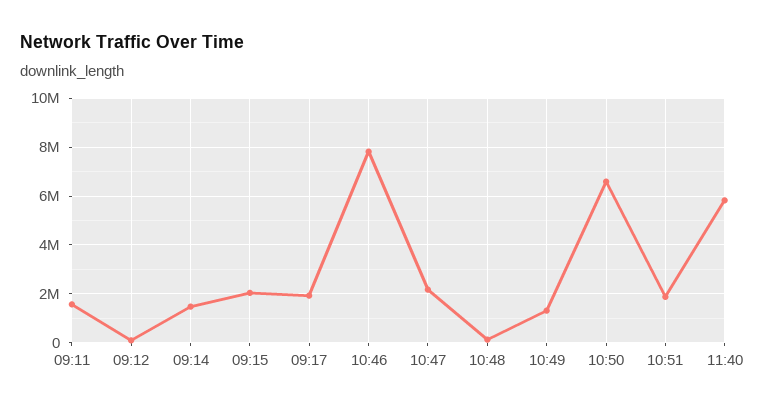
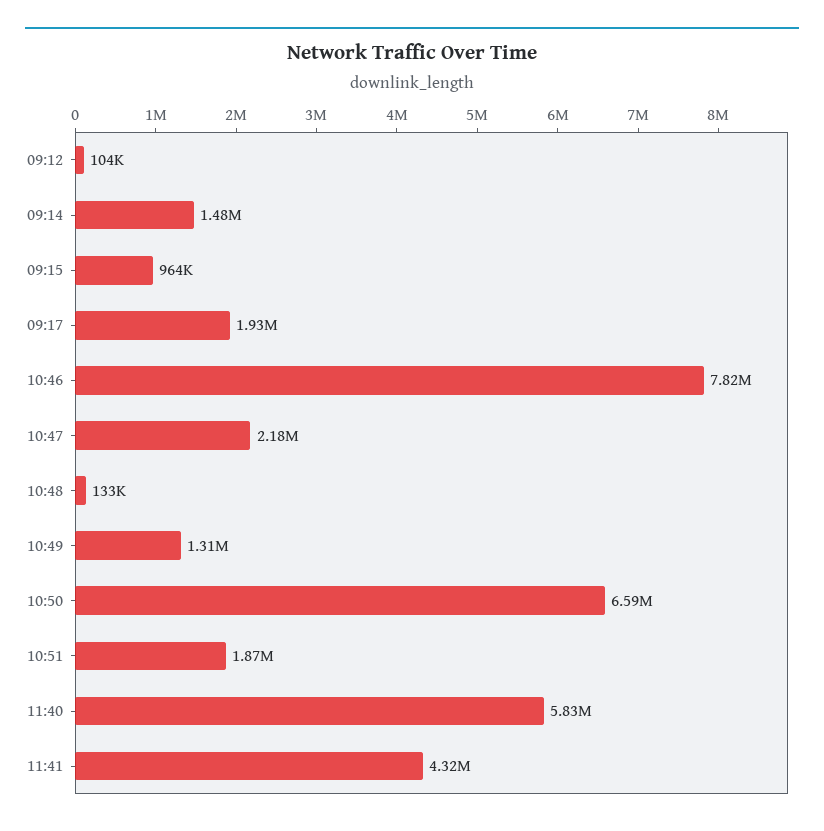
09:11: 1500000 -> none
09:15: 2000000 -> 964000
11:41: none -> 4320000

